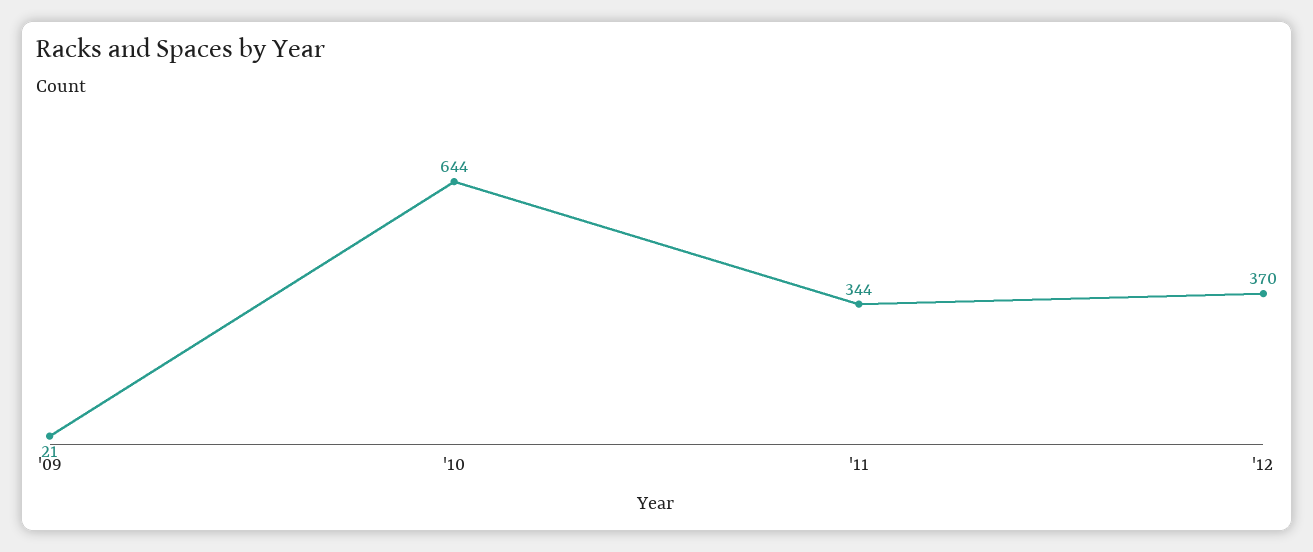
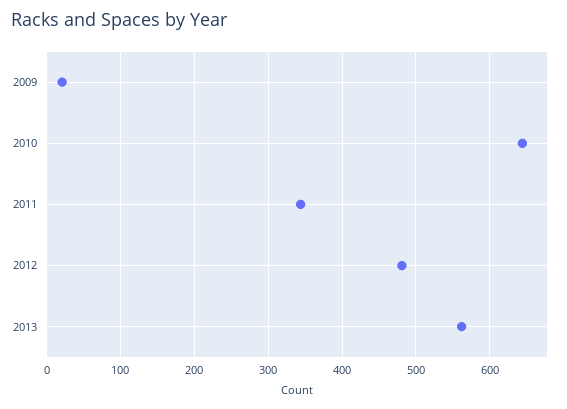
'12: 370 -> 480
2013: none -> 560

